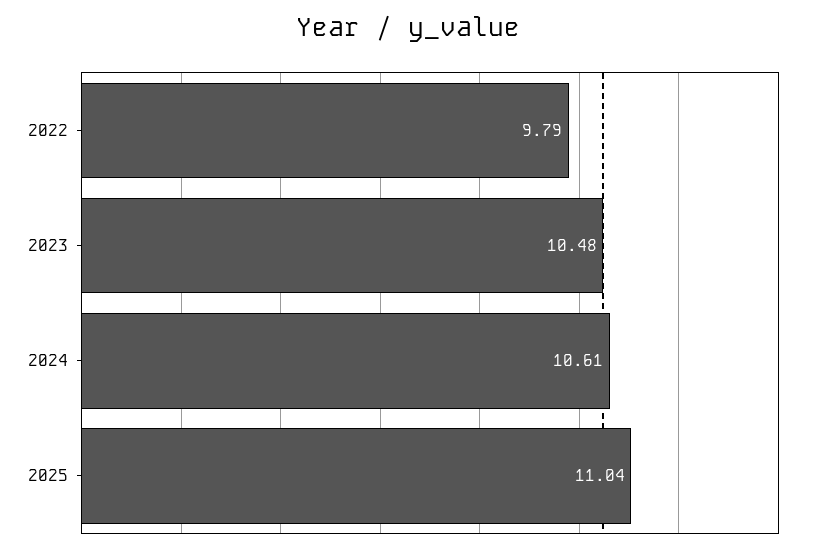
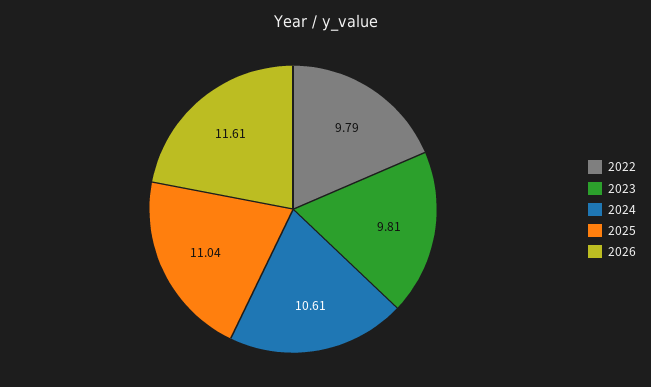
2023: 10.48 -> 9.81
2026: none -> 11.61

